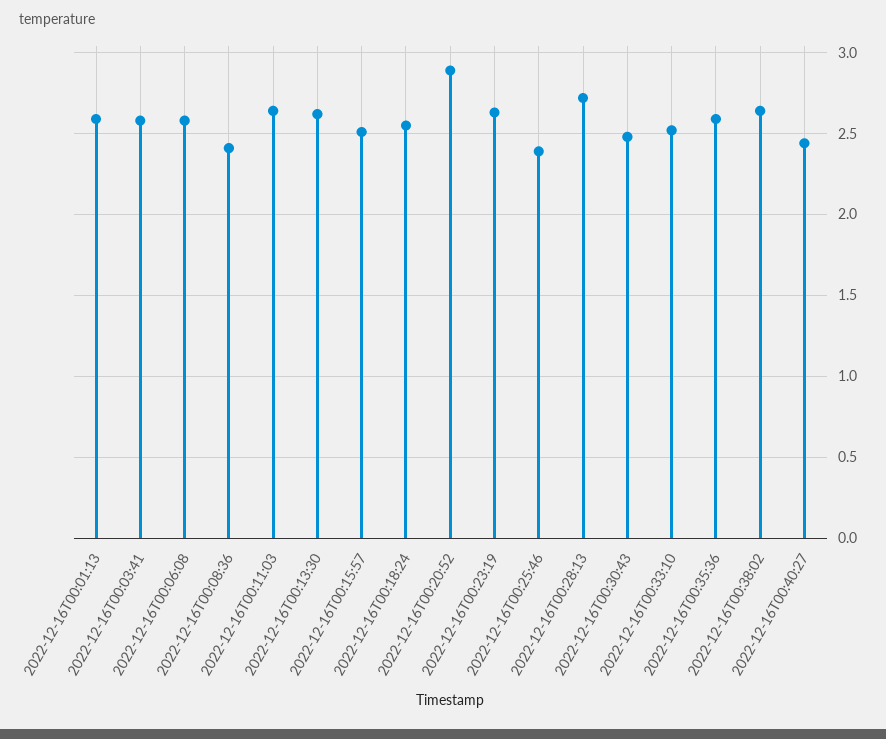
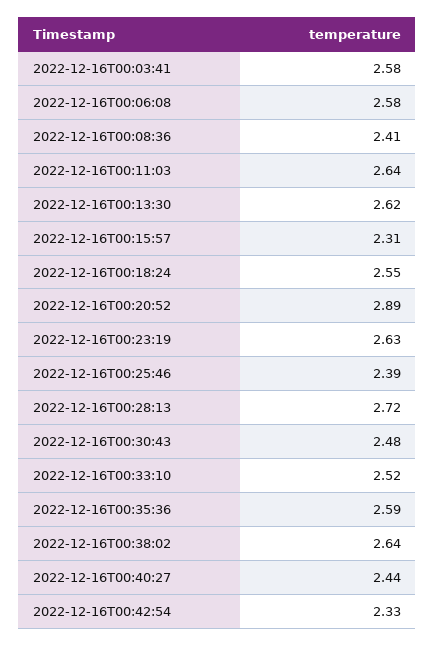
2022-12-16T00:01:13: 2.6 -> none
2022-12-16T00:15:57: 2.5 -> 2.31
2022-12-16T00:42:54: none -> 2.33

